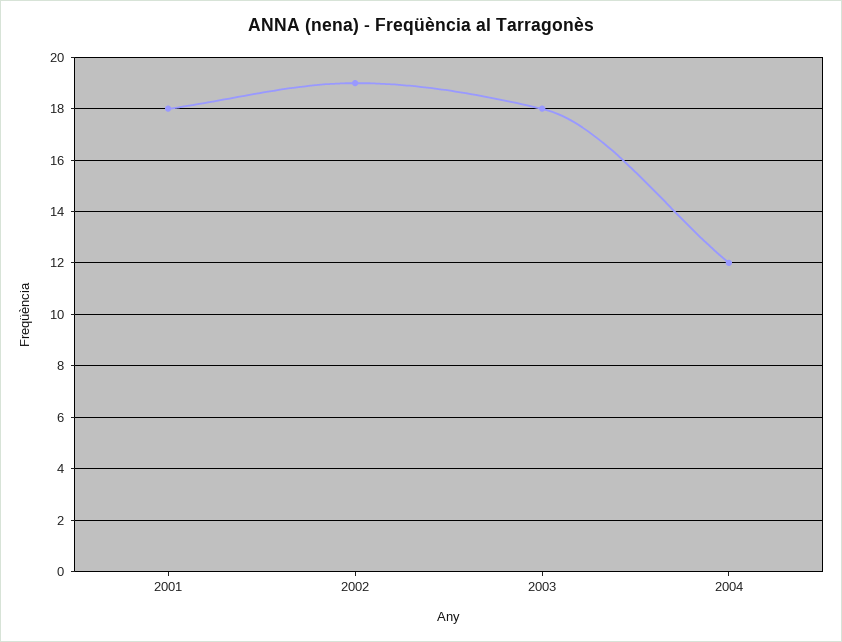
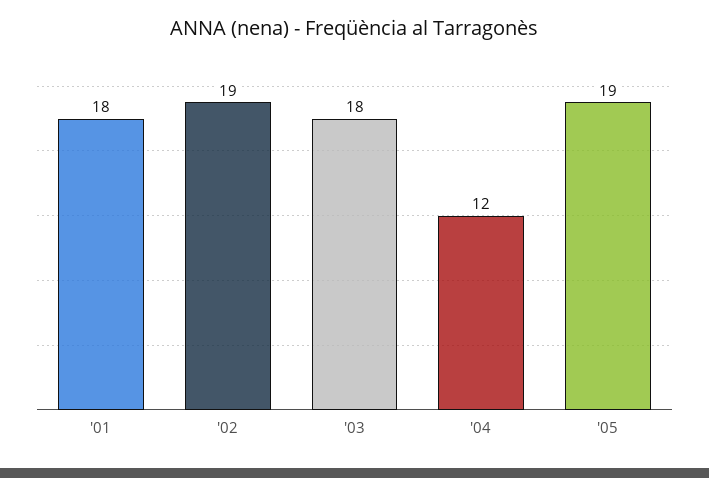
'05: none -> 19

